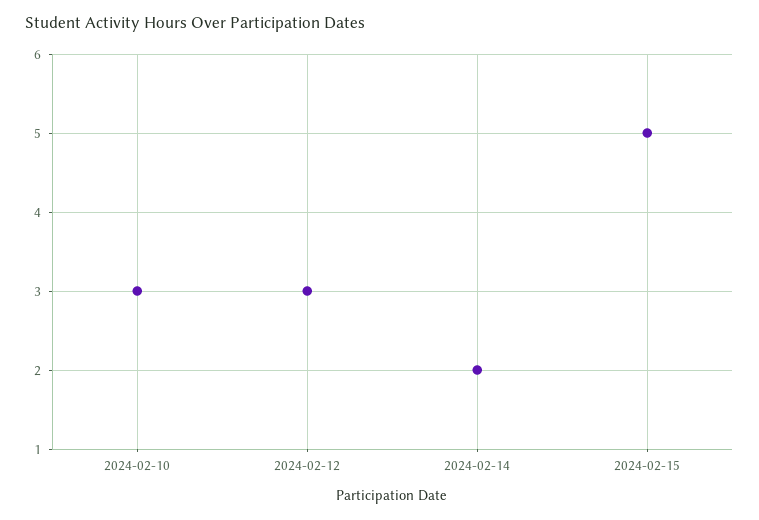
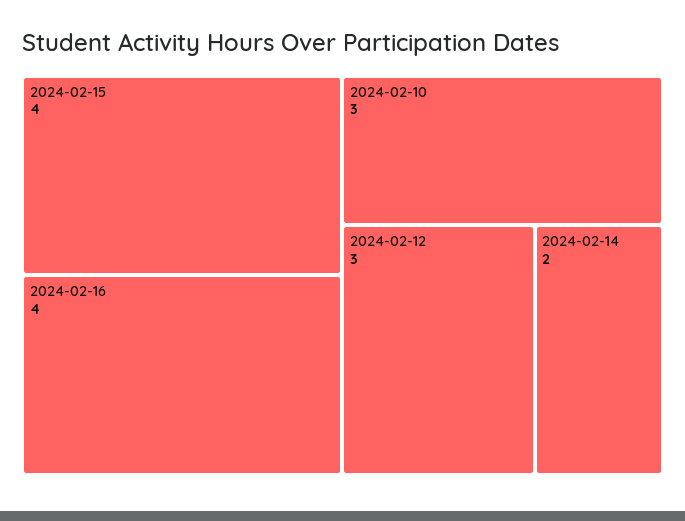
2024-02-15: 5 -> 4
2024-02-16: none -> 4

